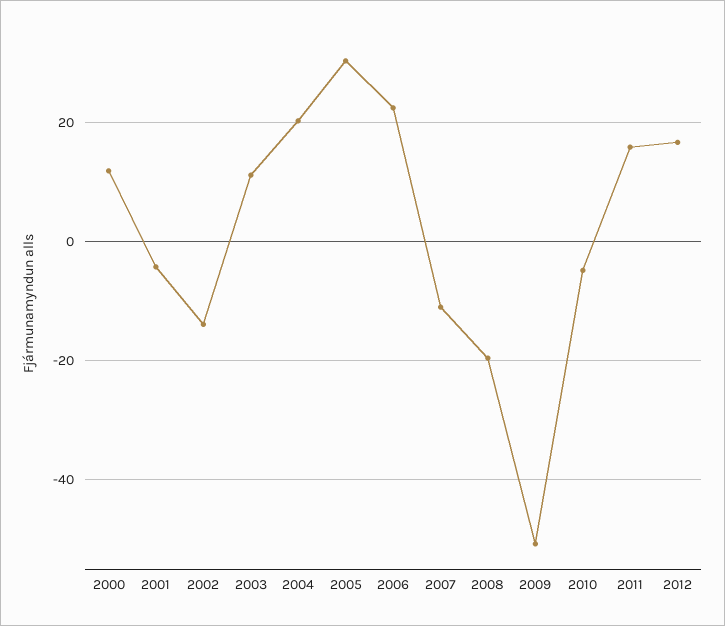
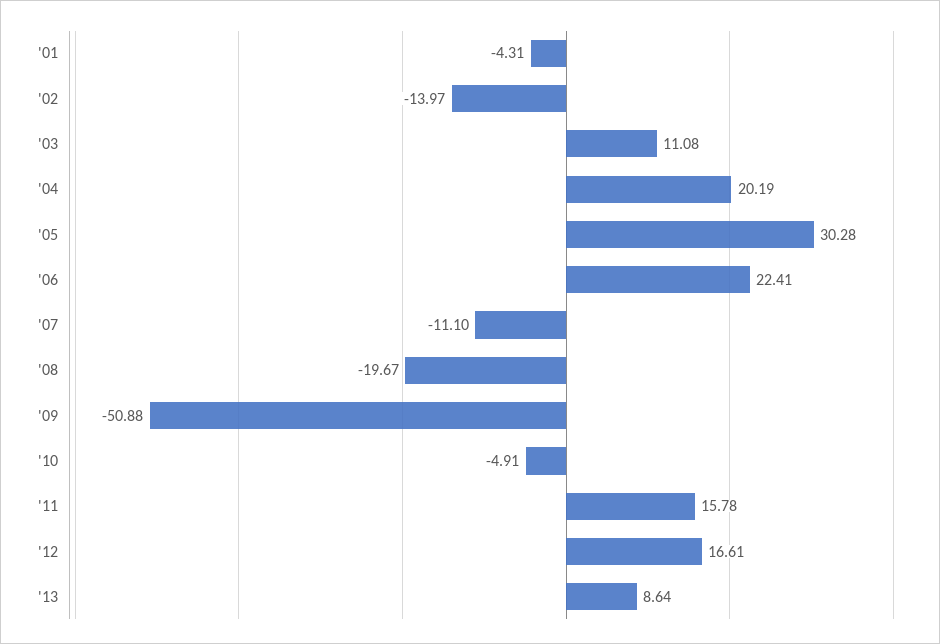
2000: 12 -> none
'13: none -> 8.64

